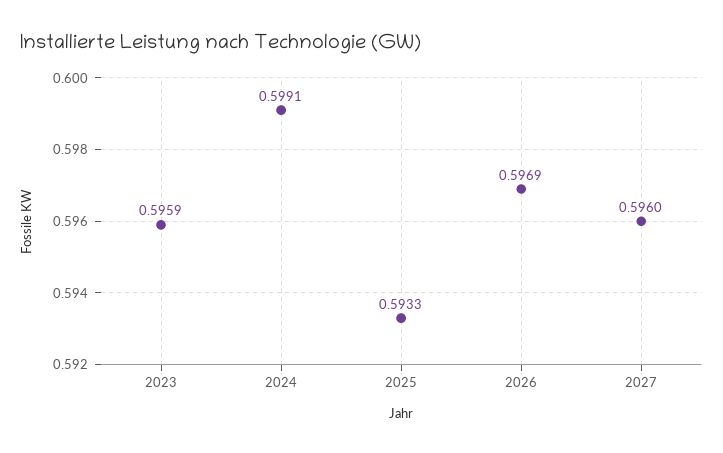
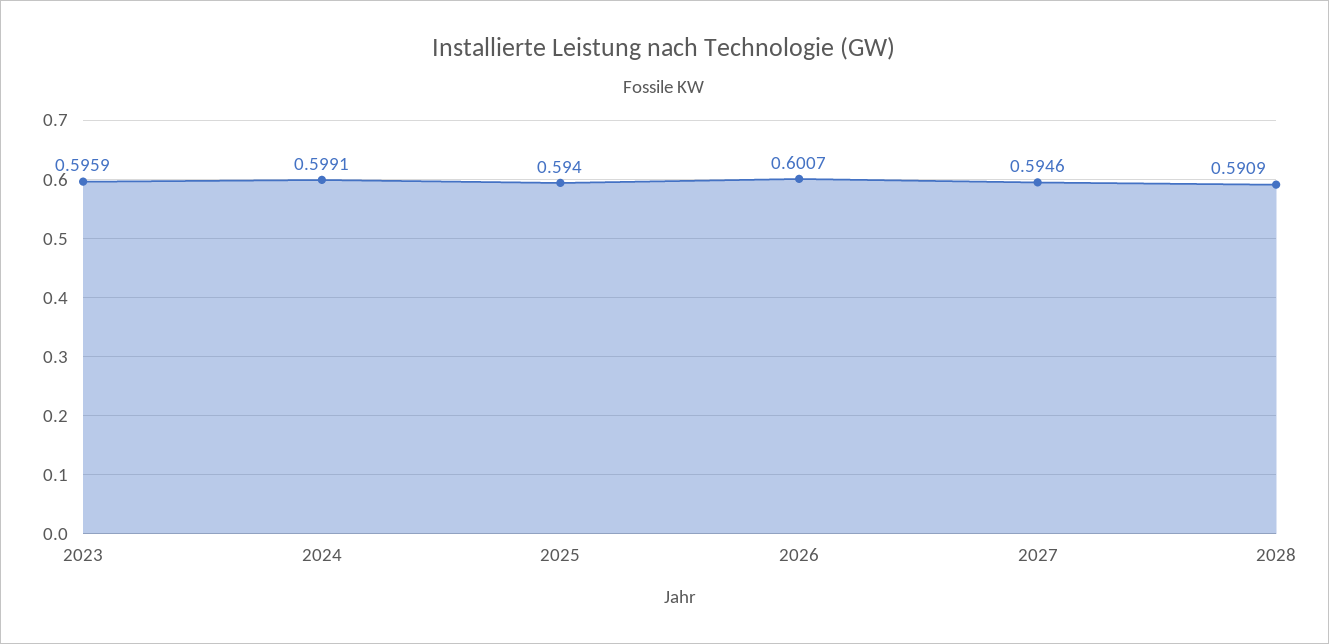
2025: 0.5933 -> 0.594
2026: 0.5969 -> 0.6007
2027: 0.596 -> 0.5946
2028: none -> 0.5909

